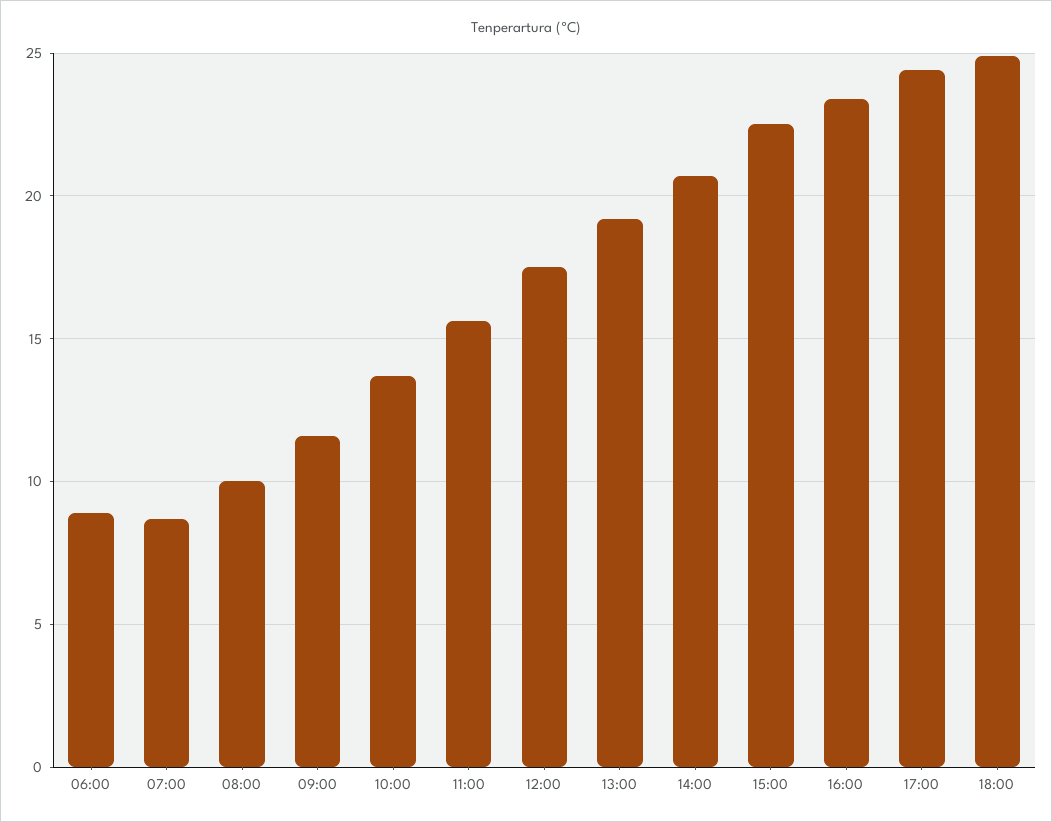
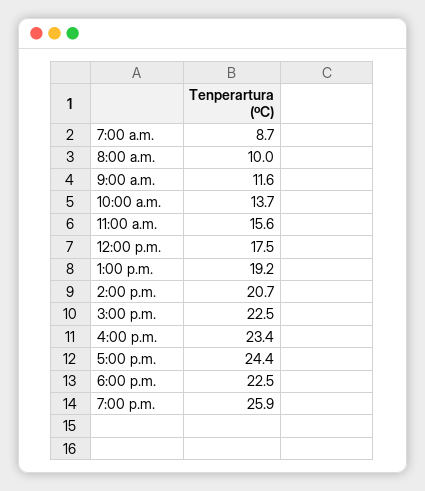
06:00: 9 -> none
18:00: 25 -> 22.5
7:00 p.m.: none -> 25.9

